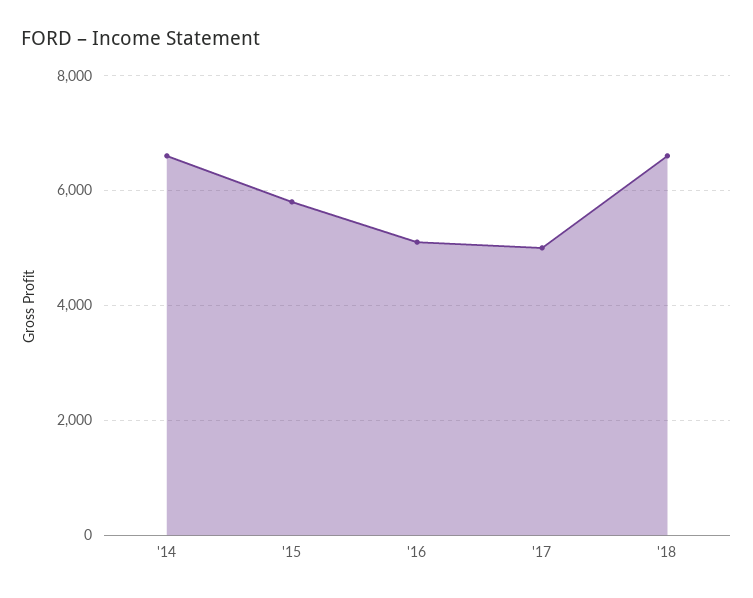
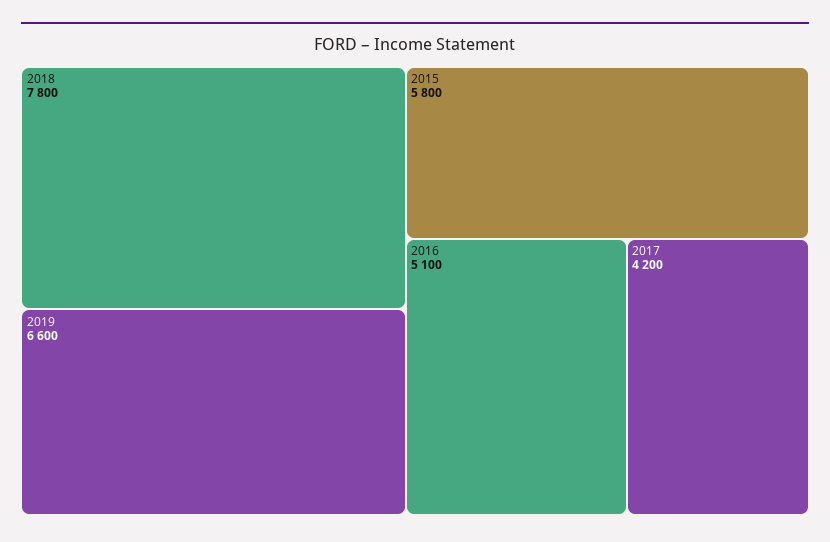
'14: 6600 -> none
'17: 5000 -> 4200
'18: 6600 -> 7800
2019: none -> 6600

